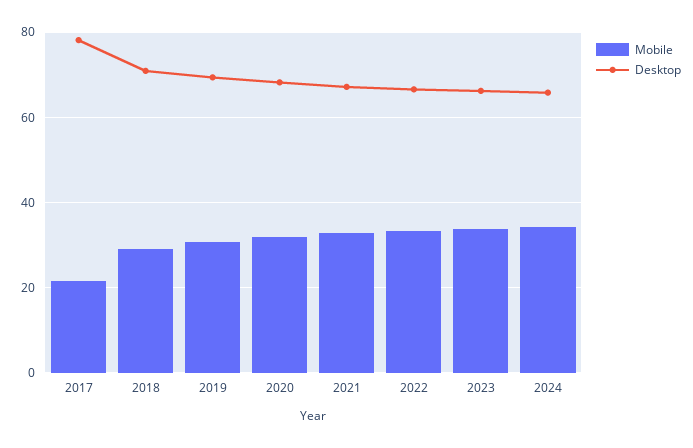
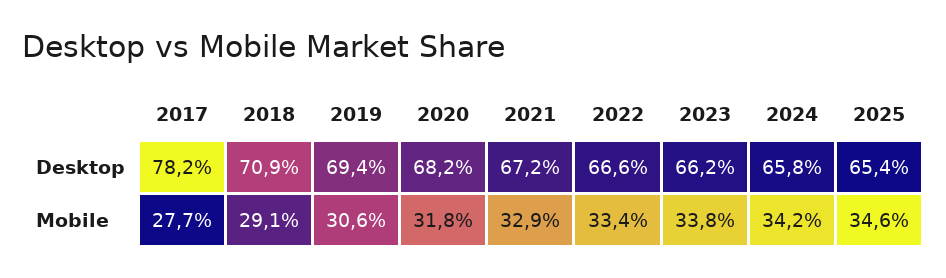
Mobile, 2017: 22 -> 27.7
Desktop, 2025: none -> 65.4
Mobile, 2025: none -> 34.6

